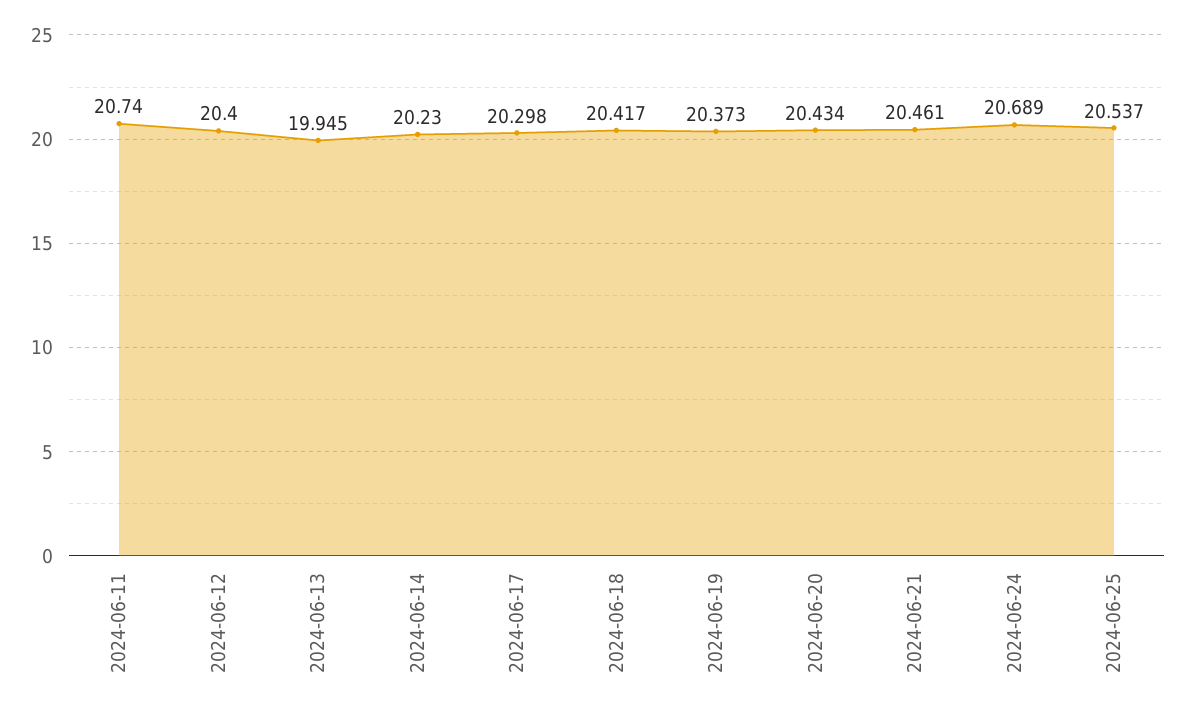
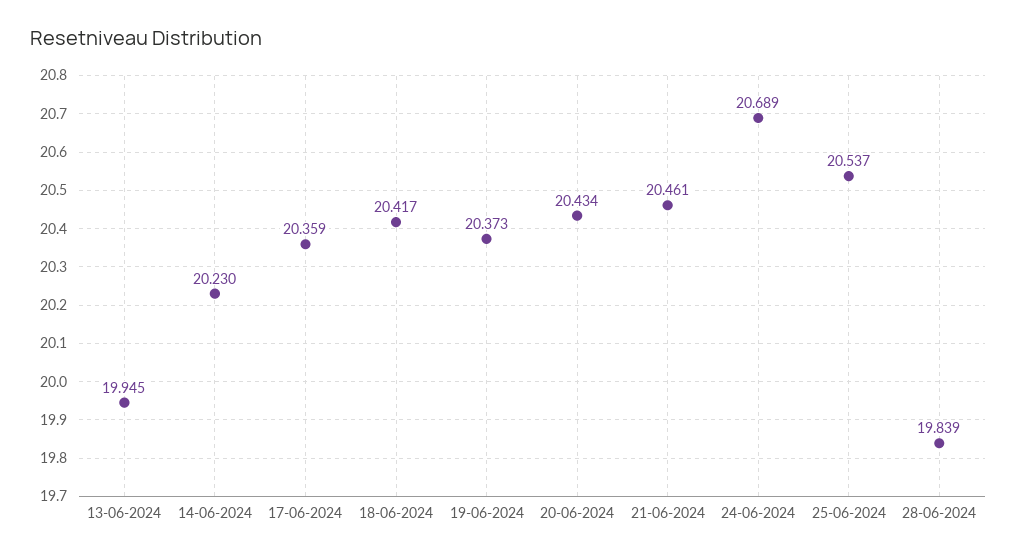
2024-06-11: 20.74 -> none
2024-06-12: 20.4 -> none
2024-06-17: 20.298 -> 20.359
28-06-2024: none -> 19.839

